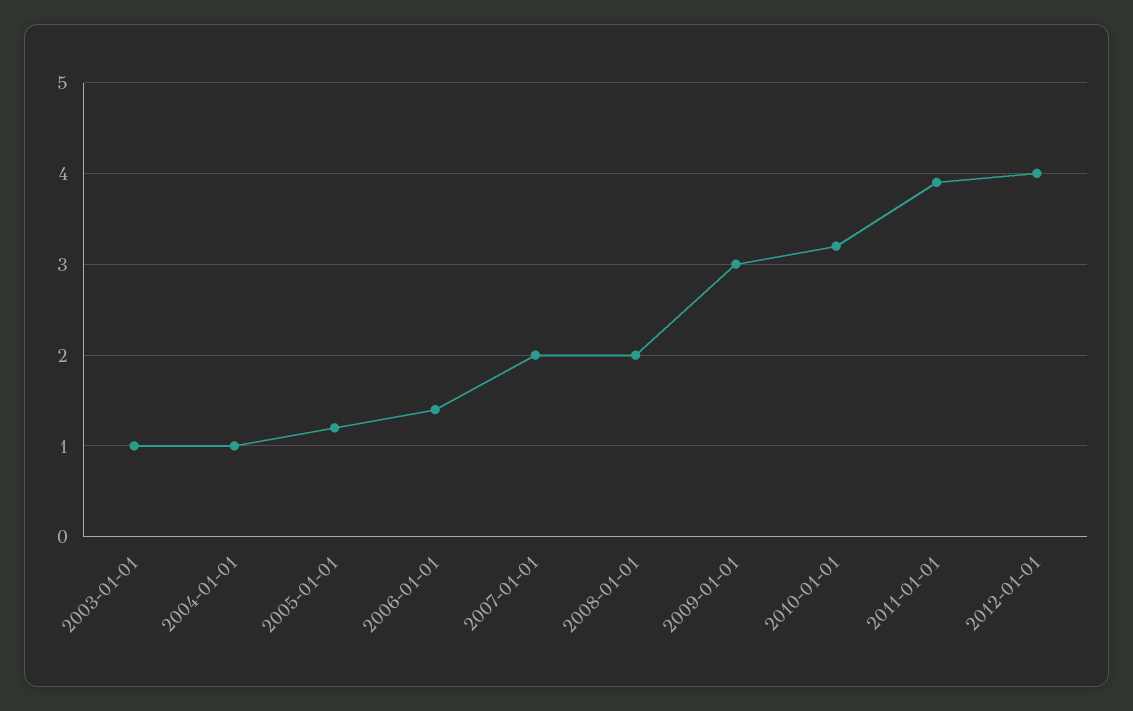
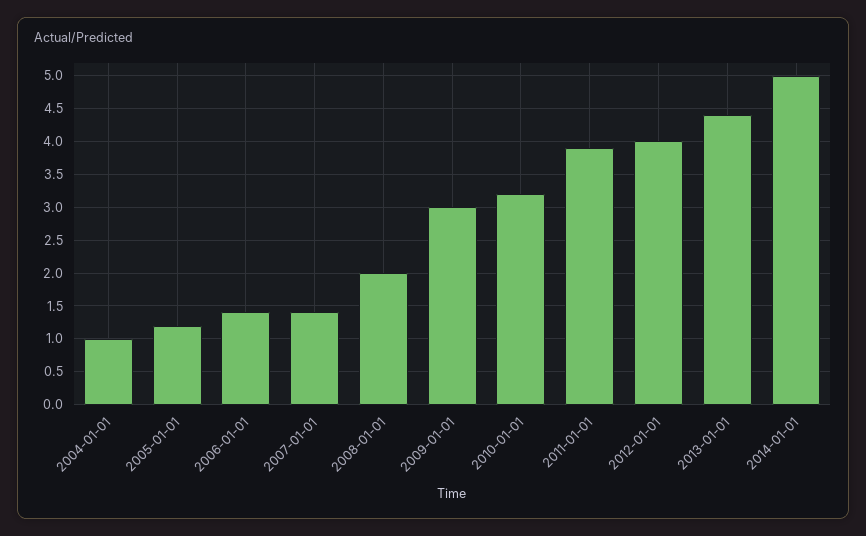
2003-01-01: 1 -> none
2007-01-01: 2 -> 1.4
2013-01-01: none -> 4.4
2014-01-01: none -> 5

